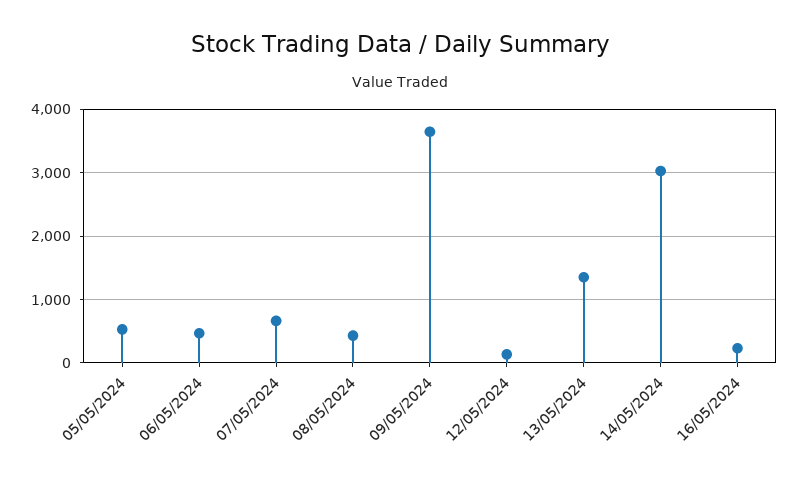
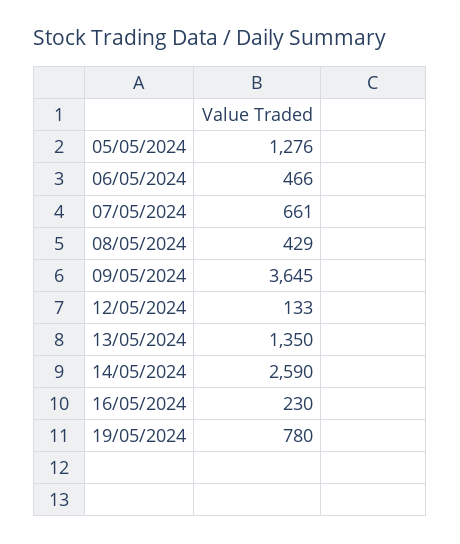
05/05/2024: 500 -> 1276
14/05/2024: 3000 -> 2590
19/05/2024: none -> 780

